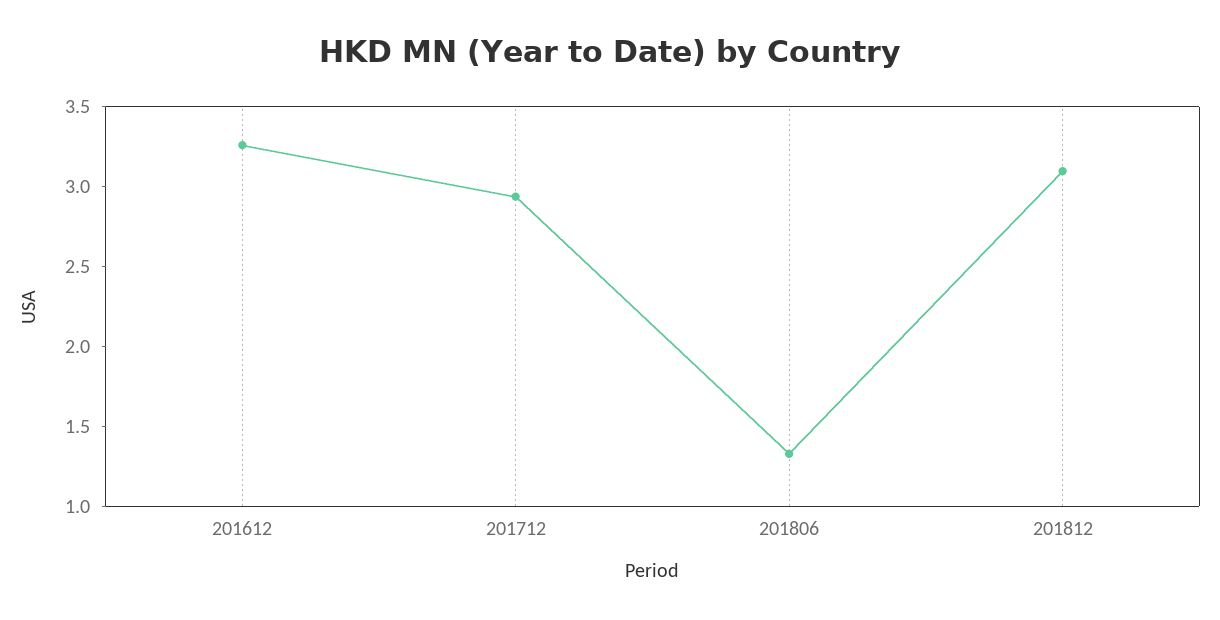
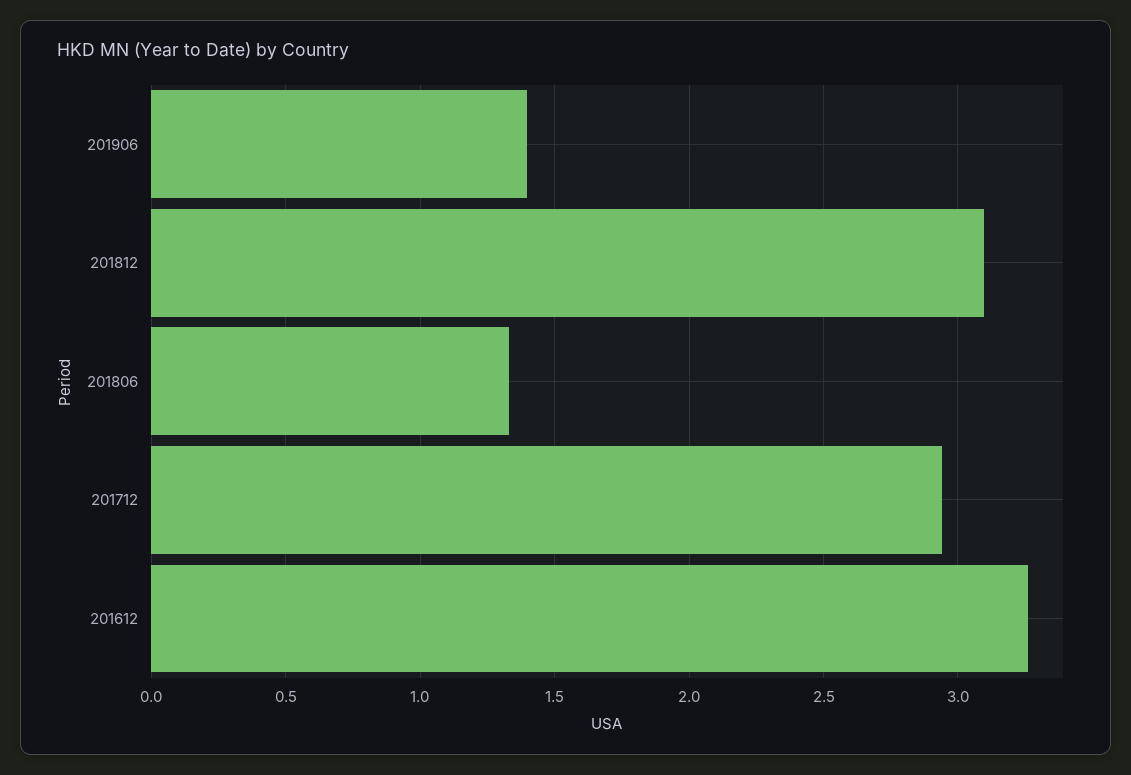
201906: none -> 1.4

